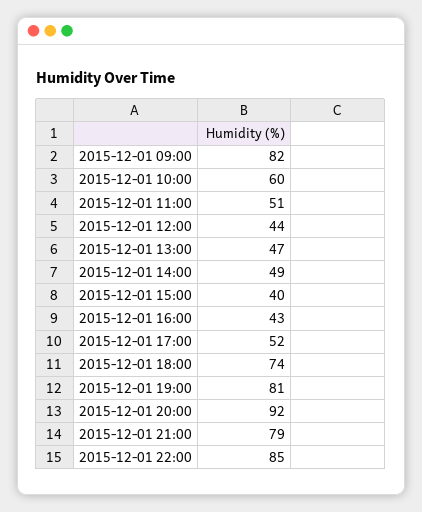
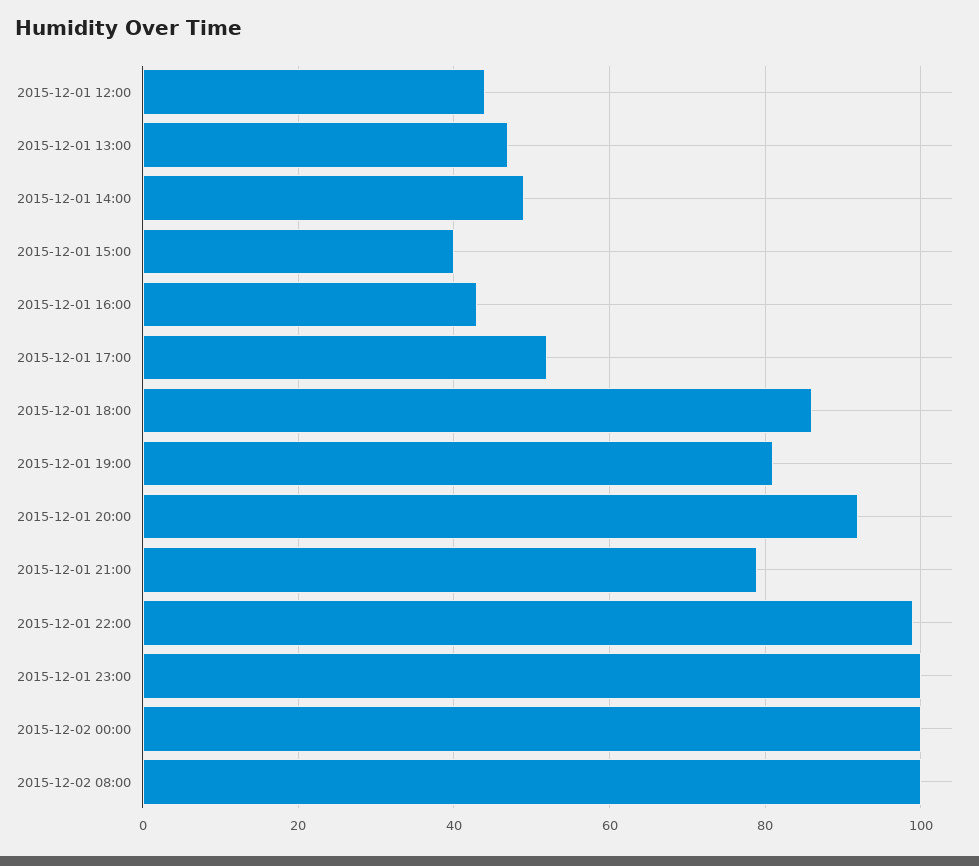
2015-12-01 09:00: 82 -> none
2015-12-01 10:00: 60 -> none
2015-12-01 11:00: 51 -> none
2015-12-01 18:00: 74 -> 85
2015-12-01 22:00: 85 -> 100
2015-12-01 23:00: none -> 100
2015-12-02 00:00: none -> 100
2015-12-02 08:00: none -> 100

